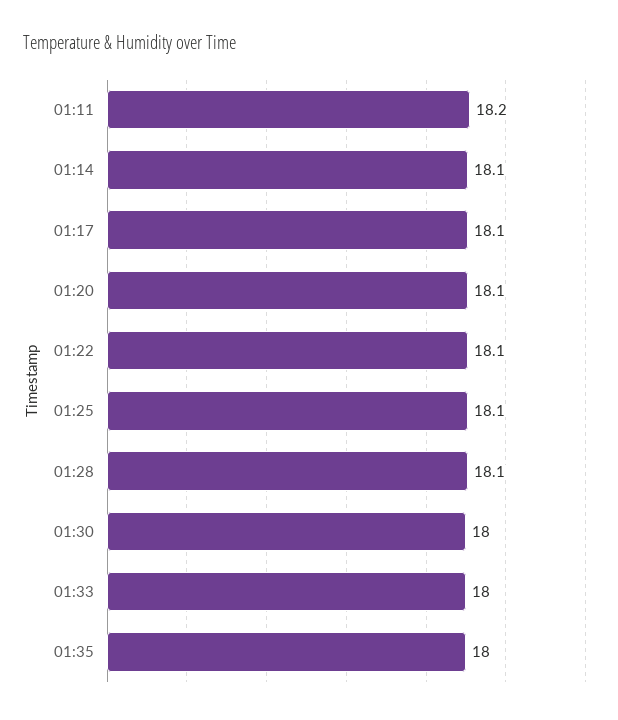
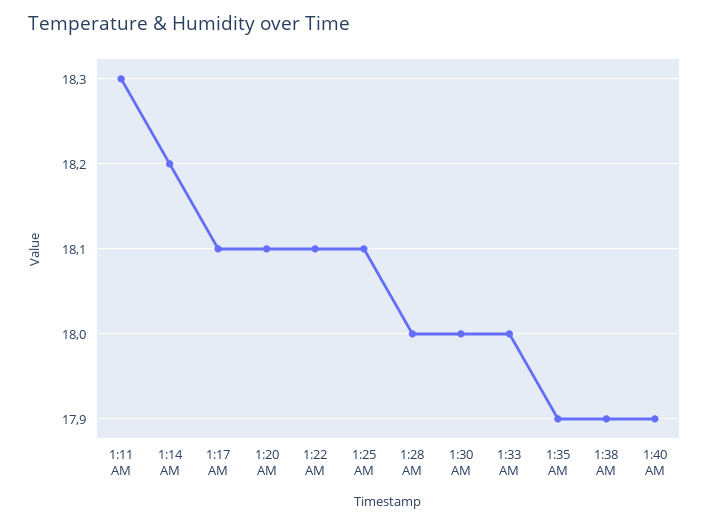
01:11: 18.2 -> 18.3
01:14: 18.1 -> 18.2
01:28: 18.1 -> 18
01:35: 18 -> 17.9
1:38 AM: none -> 17.9
1:40 AM: none -> 17.9

